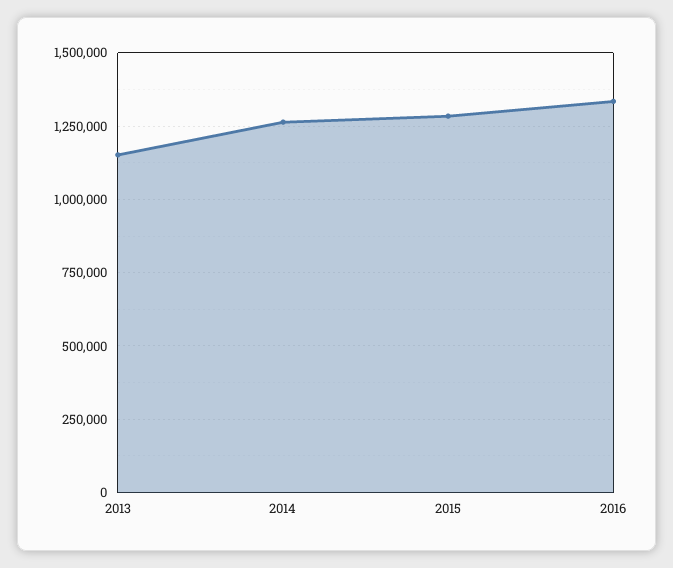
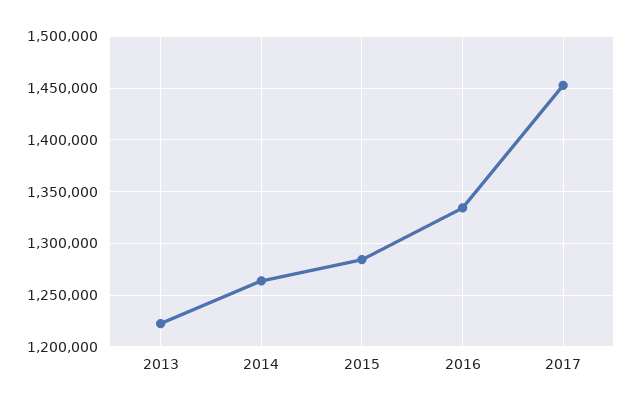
2013: 1150000 -> 1220000
2017: none -> 1450000

